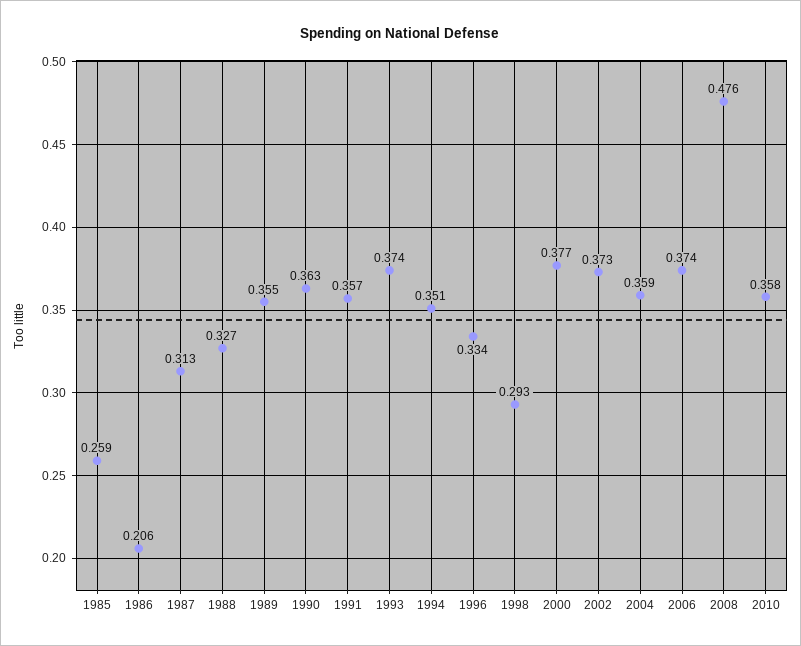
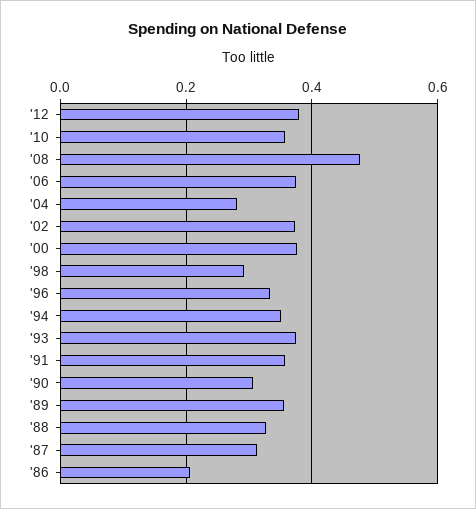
1985: 0.259 -> none
1990: 0.363 -> 0.3
2004: 0.359 -> 0.28
'12: none -> 0.38

